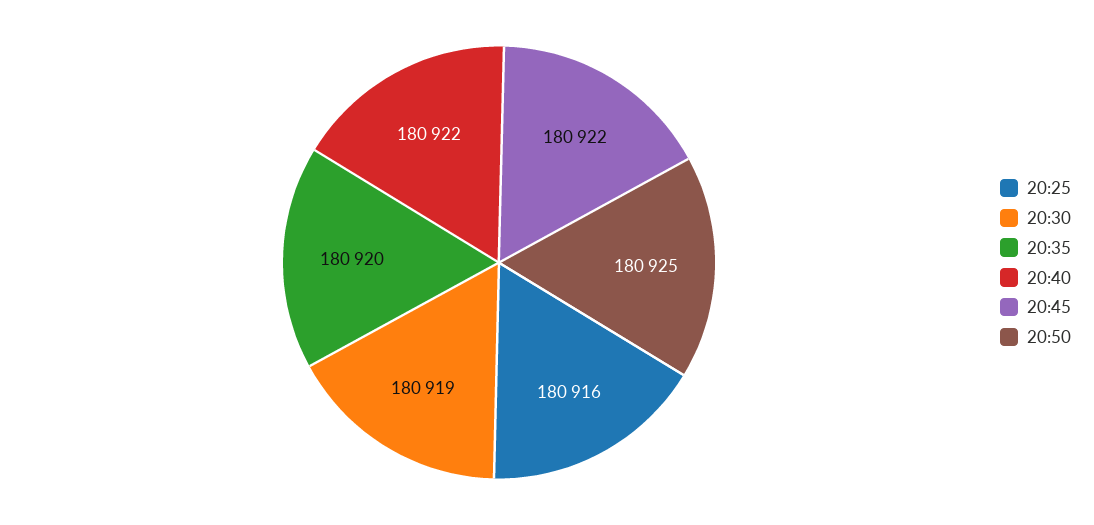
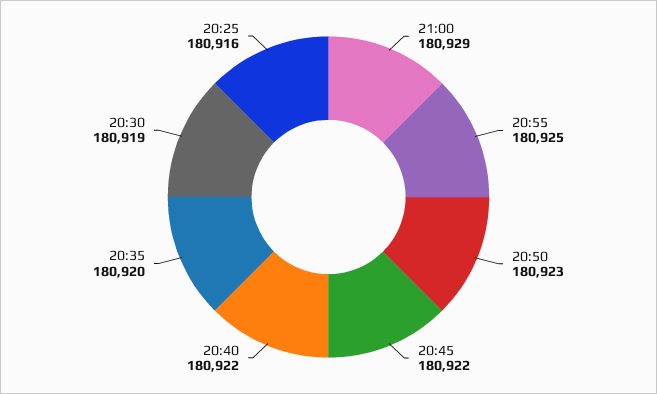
20:50: 180925 -> 180923
21:00: none -> 180929
20:55: none -> 180925

